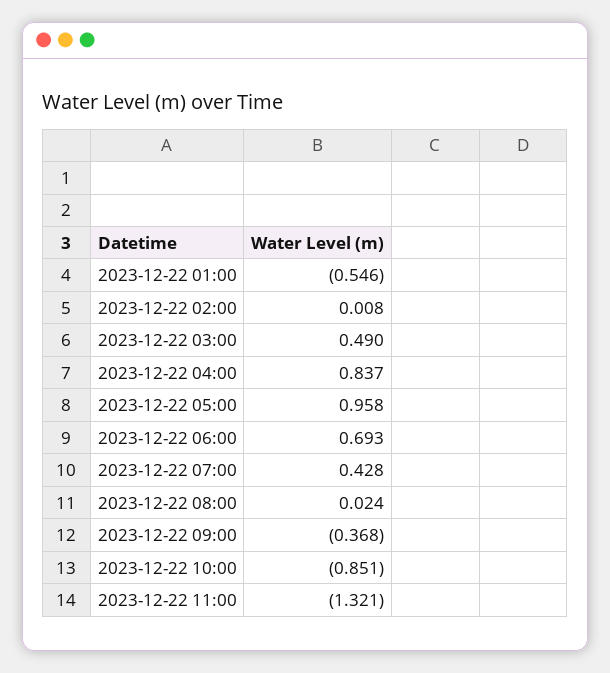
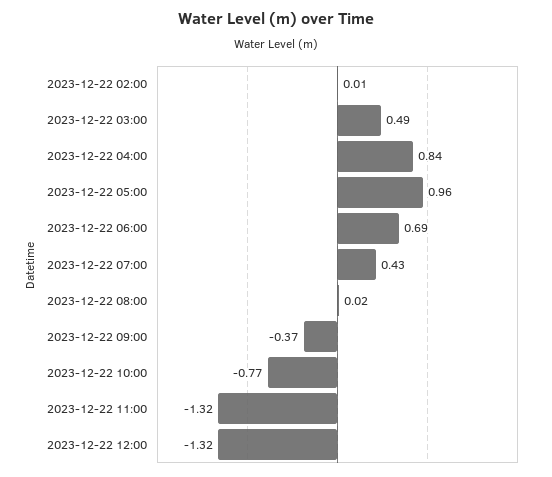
2023-12-22 01:00: -0.546 -> none
2023-12-22 10:00: -0.851 -> -0.77
2023-12-22 12:00: none -> -1.32

